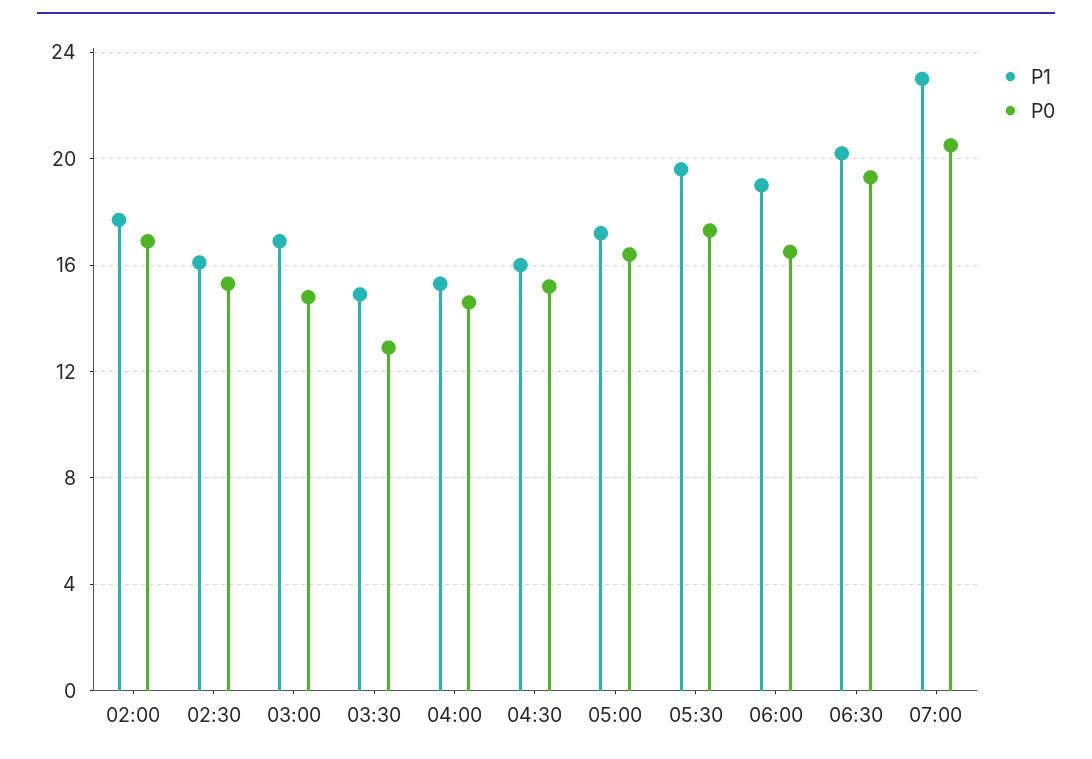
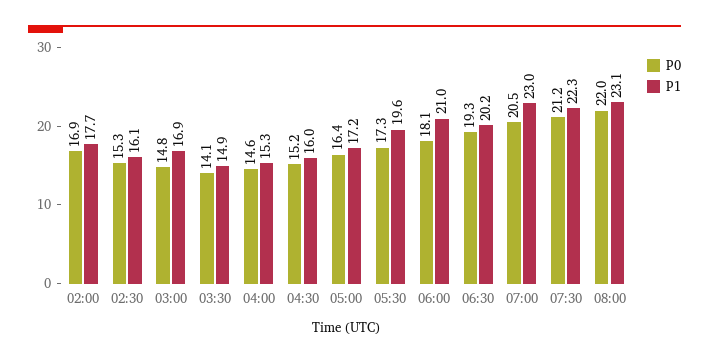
P0, 03:30: 13 -> 14.1
P1, 06:00: 19 -> 21
P0, 06:00: 16.5 -> 18.1
P0, 07:30: none -> 21.2
P1, 07:30: none -> 22.3
P0, 08:00: none -> 22
P1, 08:00: none -> 23.1

